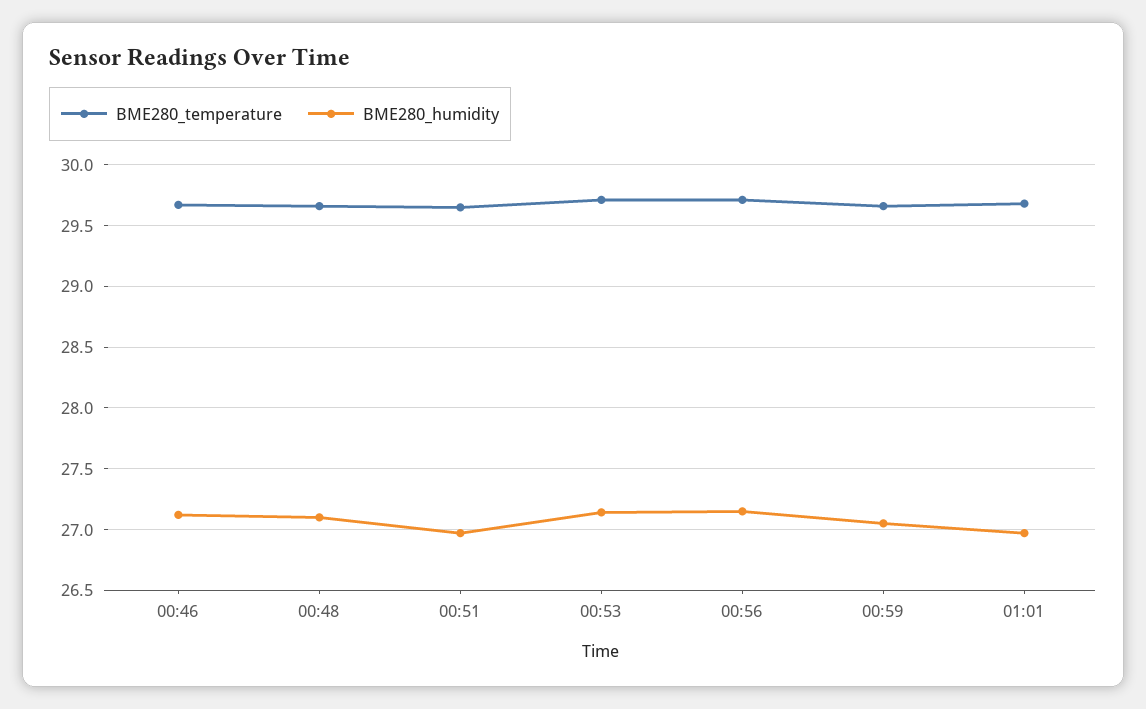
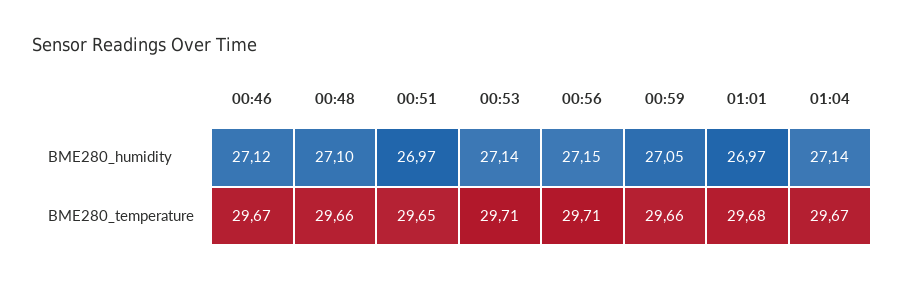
BME280_humidity, 01:04: none -> 27.14
BME280_temperature, 01:04: none -> 29.67

